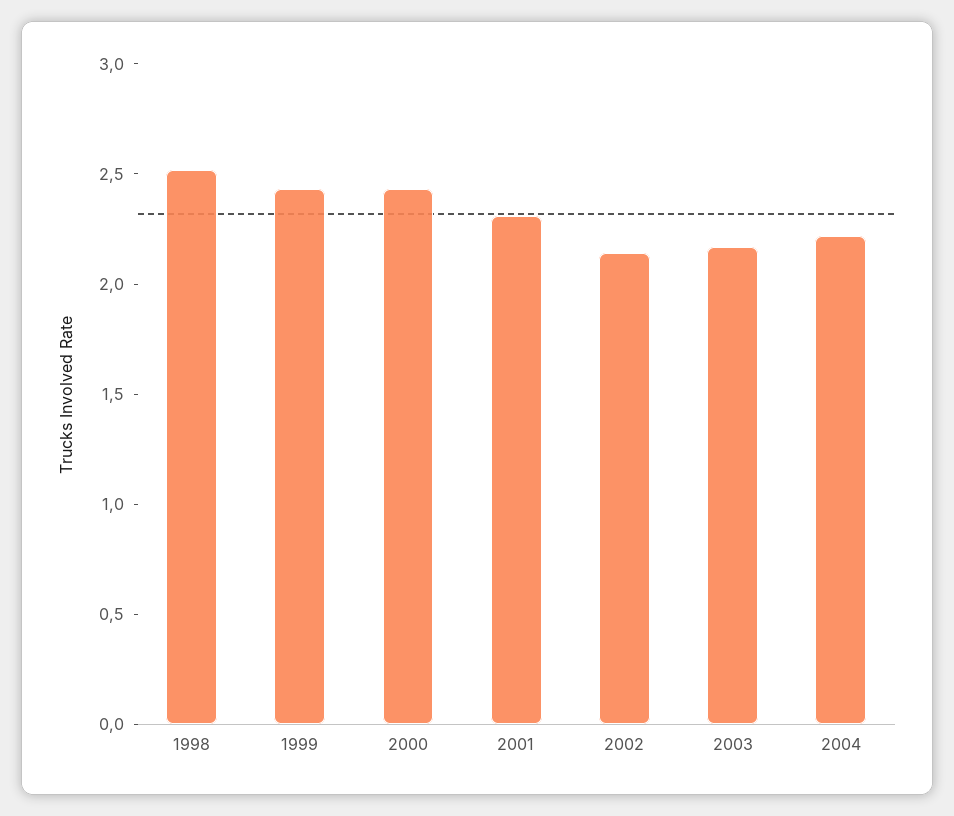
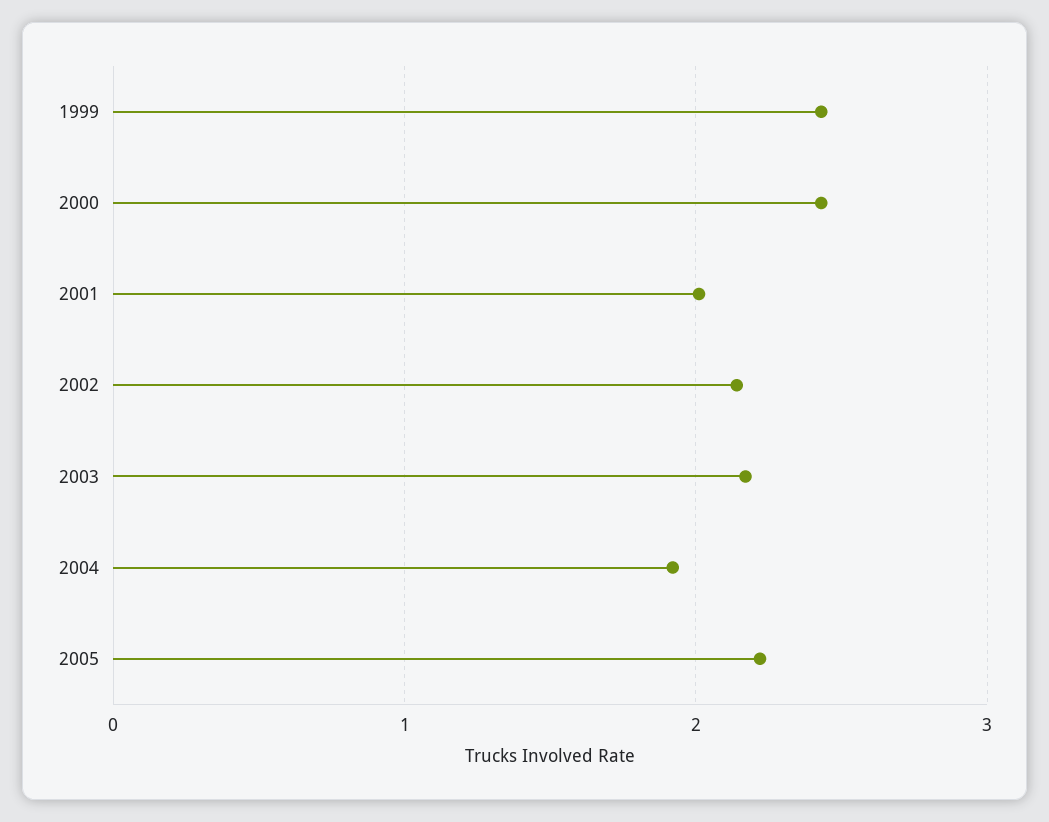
1998: 2.5 -> none
2001: 2.3 -> 2
2004: 2.2 -> 1.9
2005: none -> 2.2

